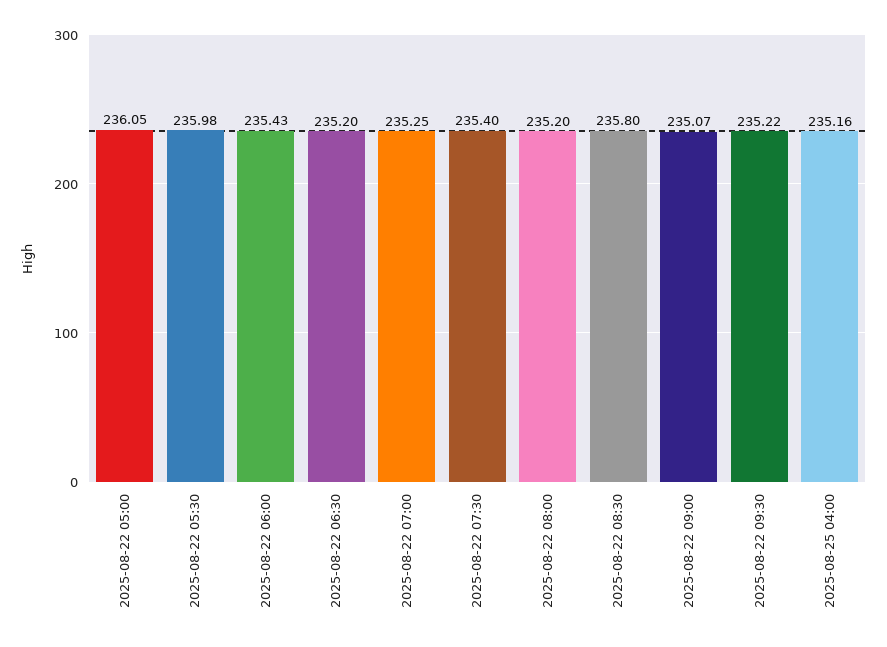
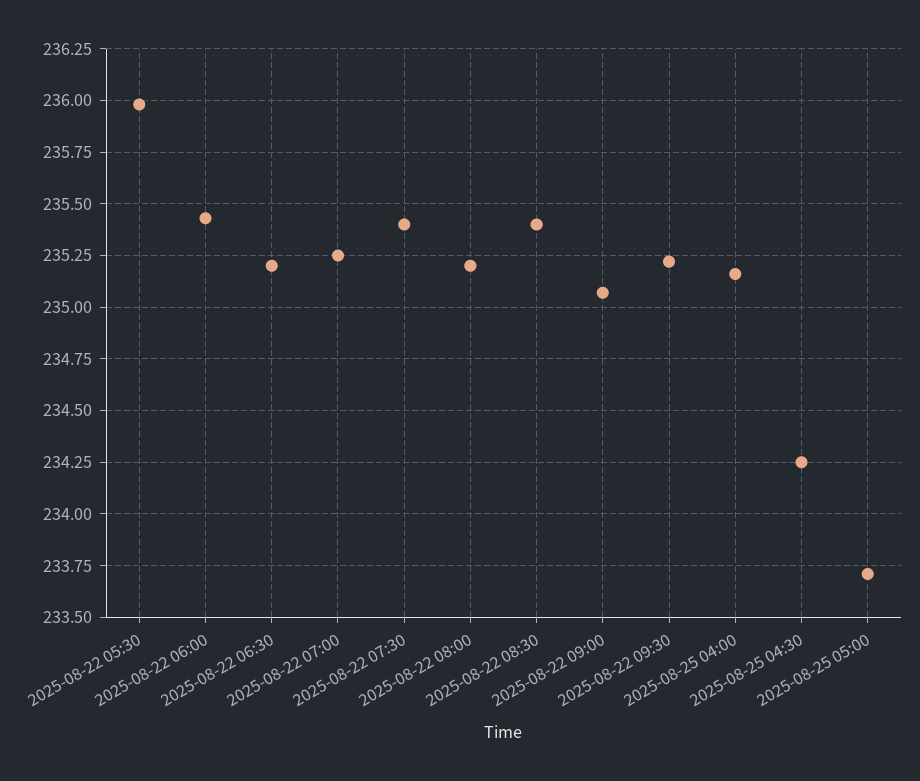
2025-08-22 05:00: 236.05 -> none
2025-08-22 08:30: 235.8 -> 235.4
2025-08-25 04:30: none -> 234.25
2025-08-25 05:00: none -> 233.7

